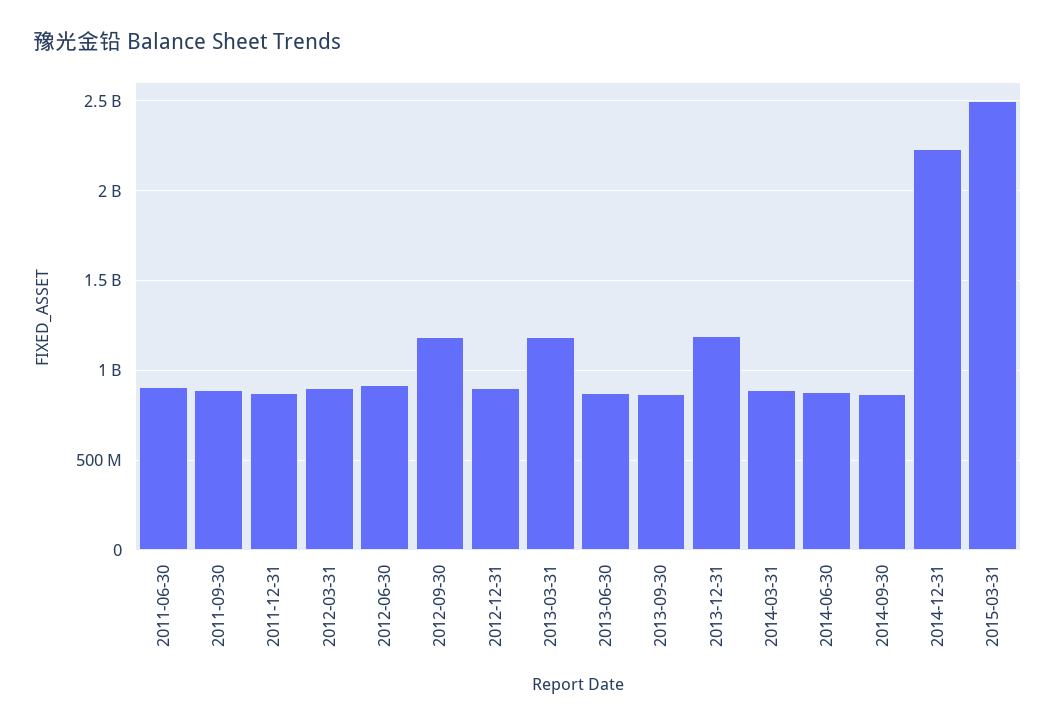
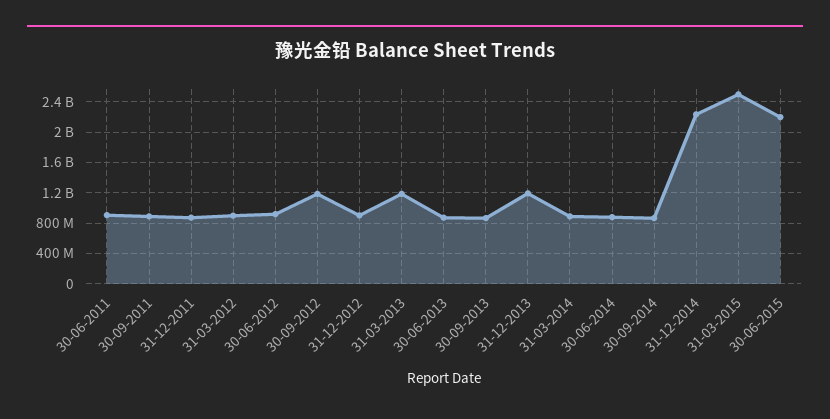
30-06-2015: none -> 2200000000

